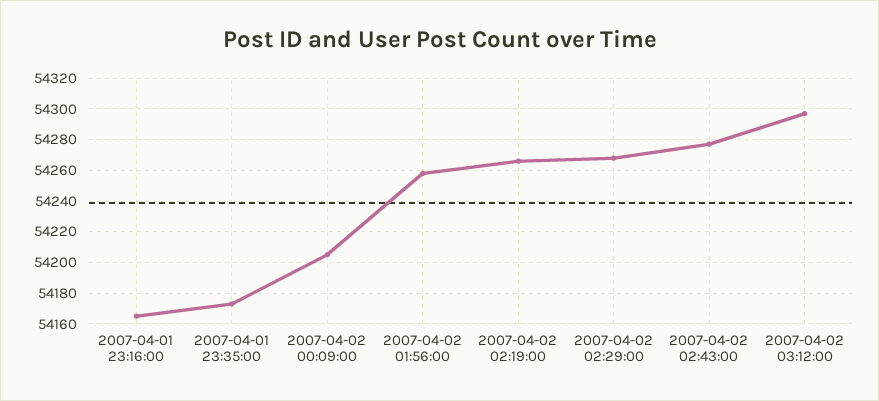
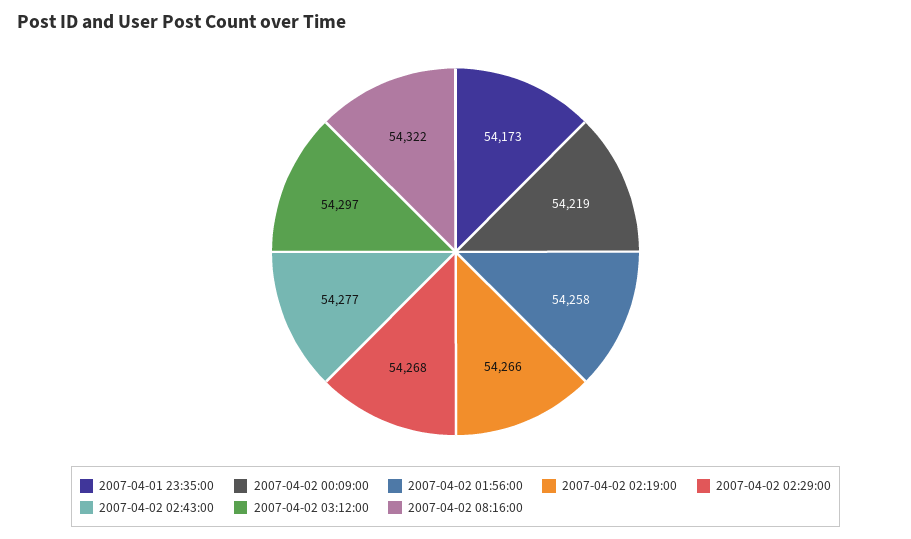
2007-04-01 23:16:00: 54165 -> none
2007-04-02 00:09:00: 54205 -> 54219
2007-04-02 08:16:00: none -> 54322

